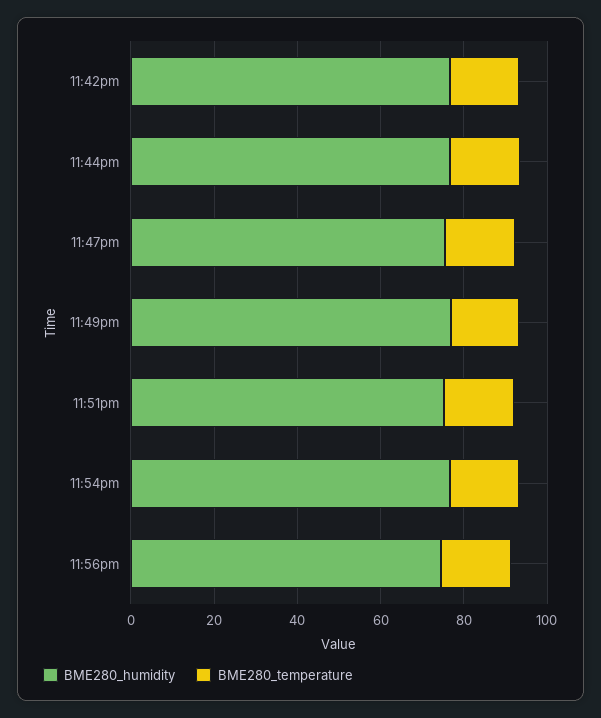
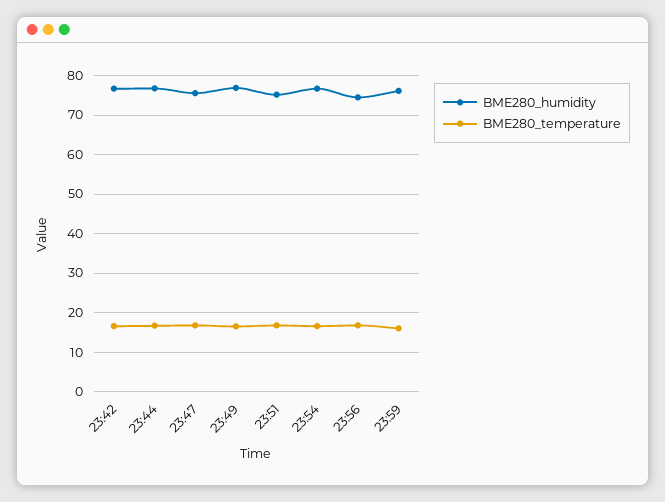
BME280_humidity, 23:59: none -> 76
BME280_temperature, 23:59: none -> 16

